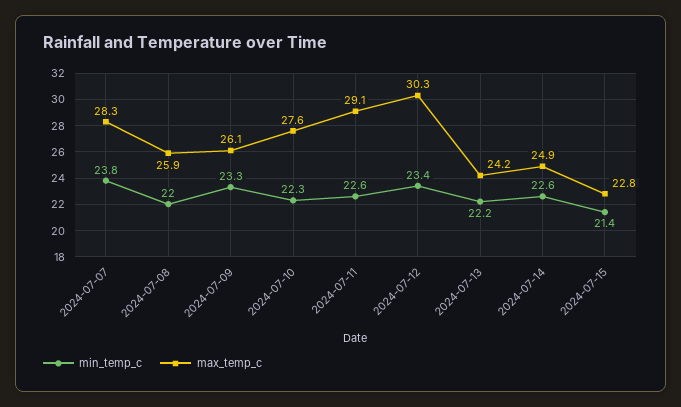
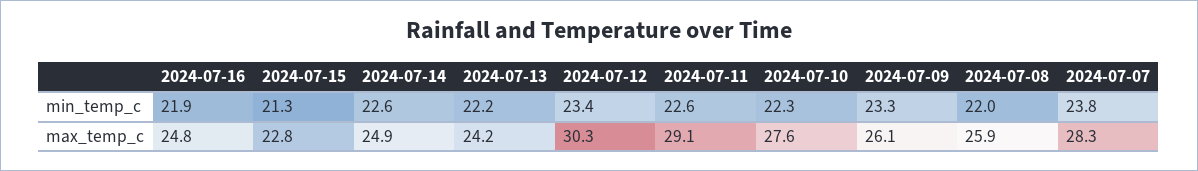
min_temp_c, 2024-07-15: 21.4 -> 21.3
min_temp_c, 2024-07-16: none -> 21.9
max_temp_c, 2024-07-16: none -> 24.8

